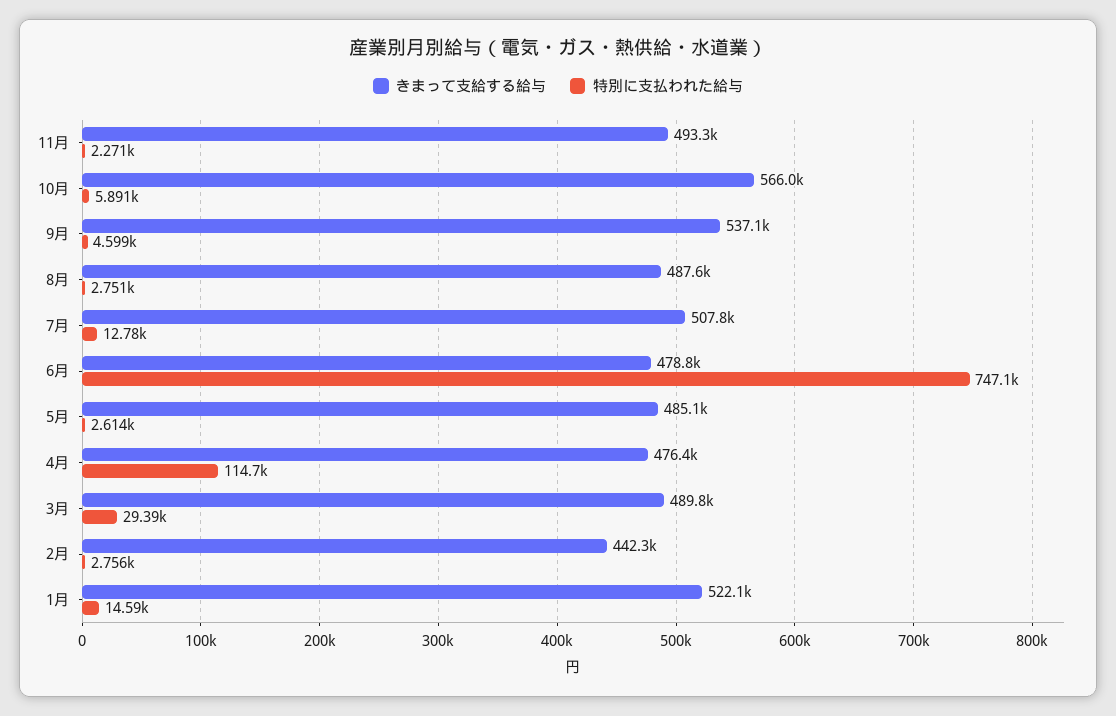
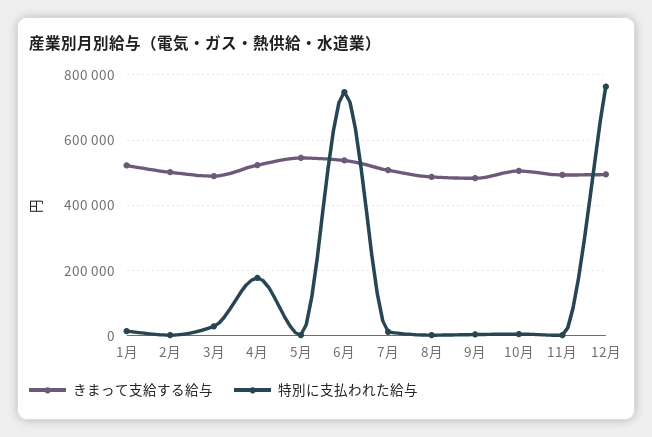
きまって支給する給与, 10月: 566000 -> 500000
きまって支給する給与, 9月: 537100 -> 480000
きまって支給する給与, 6月: 478800 -> 540000
きまって支給する給与, 5月: 485100 -> 540000
きまって支給する給与, 4月: 476400 -> 520000
特別に支払われた給与, 4月: 114700 -> 180000
きまって支給する給与, 2月: 442300 -> 500000
きまって支給する給与, 12月: none -> 500000
特別に支払われた給与, 12月: none -> 760000

